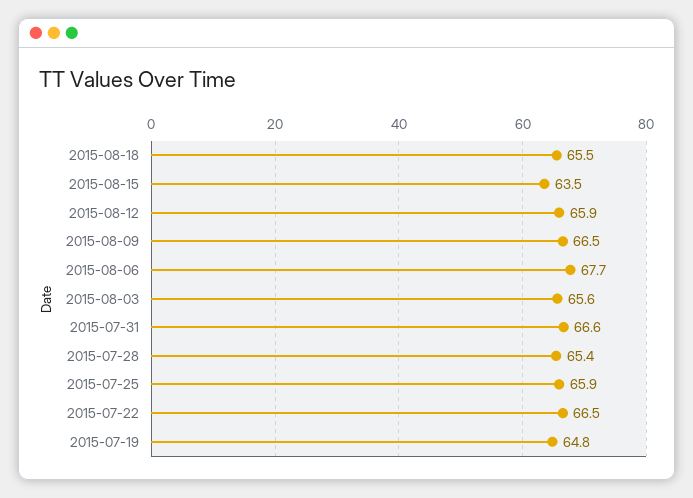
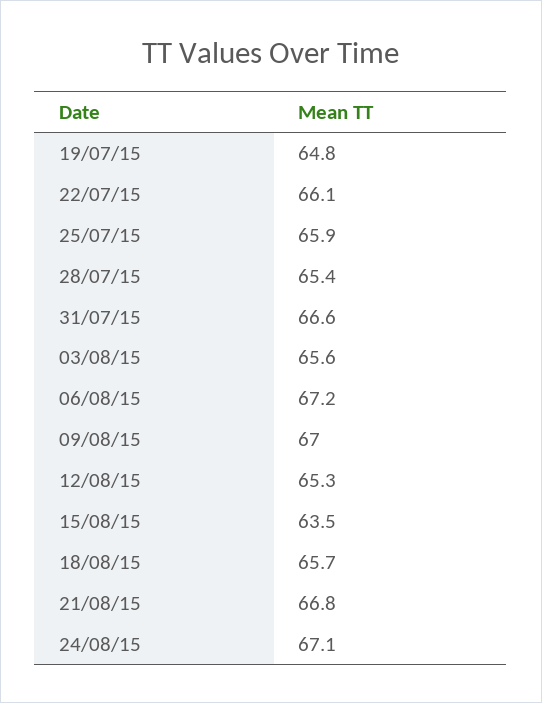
2015-08-18: 65.5 -> 65.7
2015-08-12: 65.9 -> 65.3
2015-08-09: 66.5 -> 67
2015-08-06: 67.7 -> 67.2
2015-07-22: 66.5 -> 66.1
21/08/15: none -> 66.8
24/08/15: none -> 67.1

